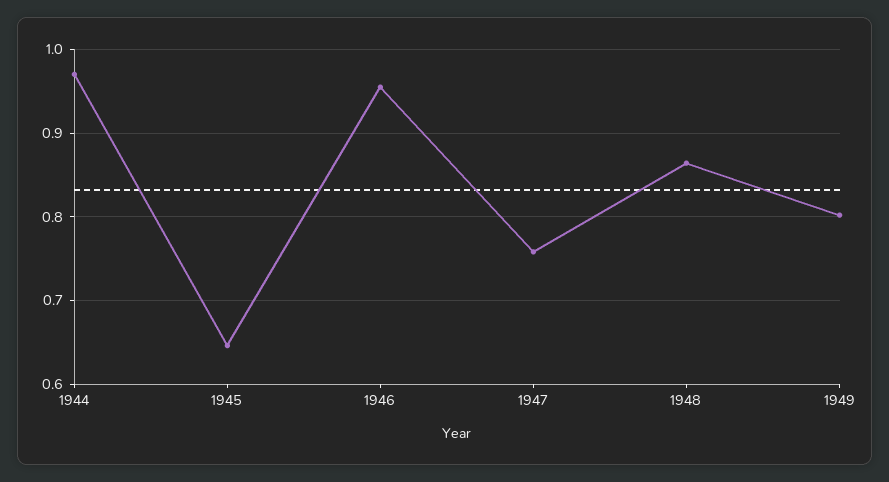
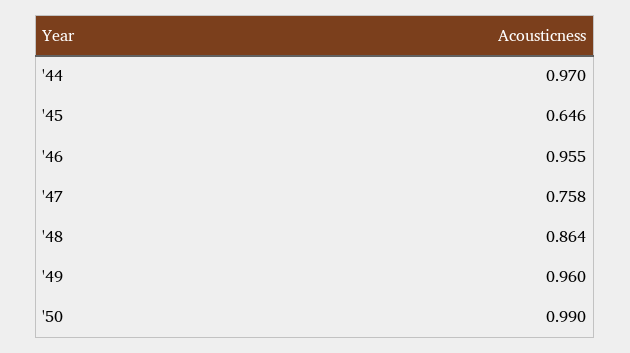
1949: 0.8 -> 0.96
'50: none -> 0.99

